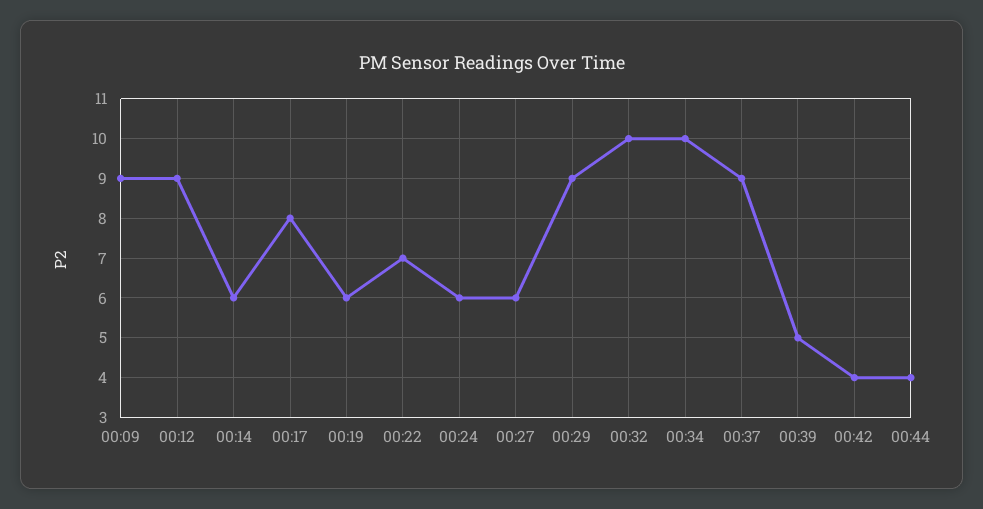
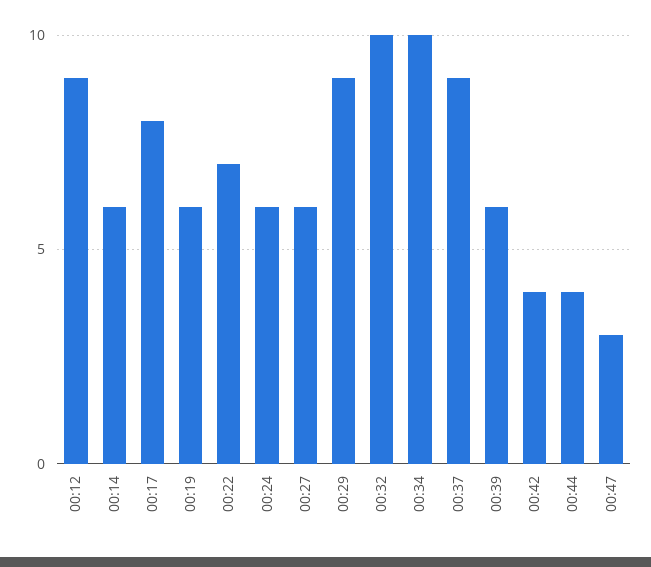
00:09: 9 -> none
00:39: 5 -> 6
00:47: none -> 3

